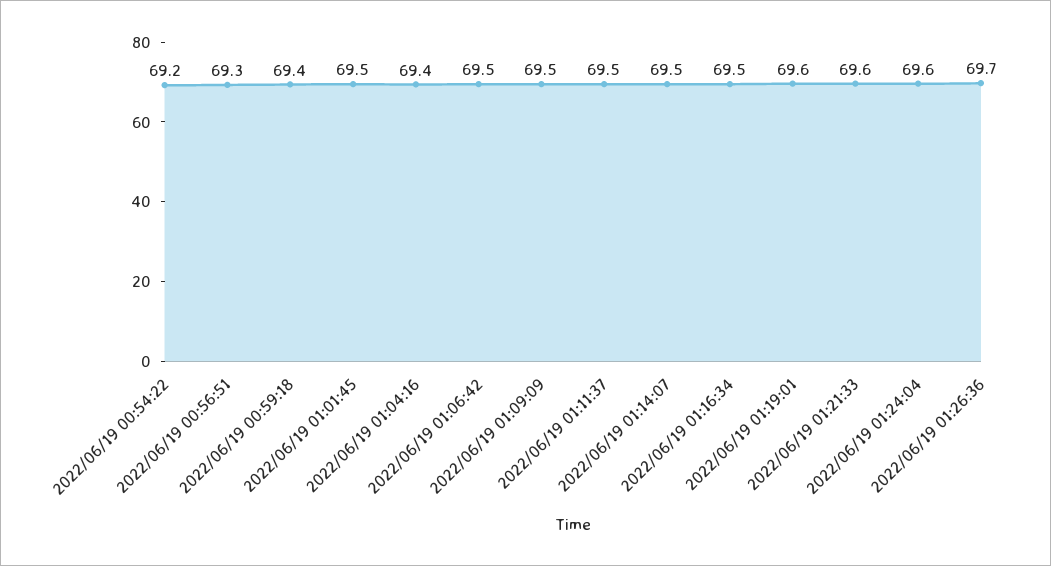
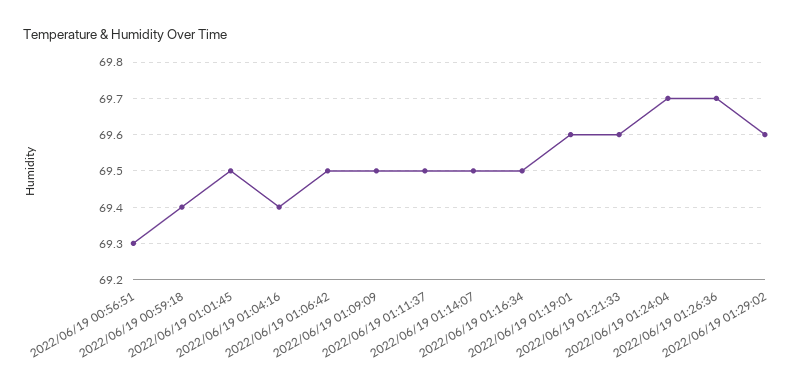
2022/06/19 00:54:22: 69.2 -> none
2022/06/19 01:24:04: 69.6 -> 69.7
2022/06/19 01:29:02: none -> 69.6

